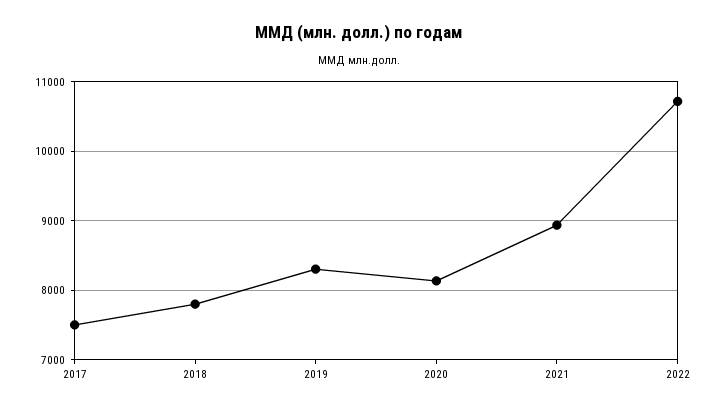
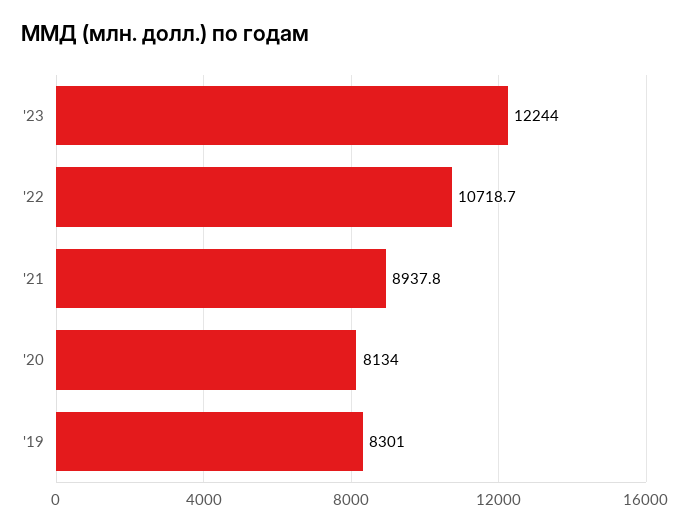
2017: 7500 -> none
2018: 7800 -> none
'23: none -> 12244

